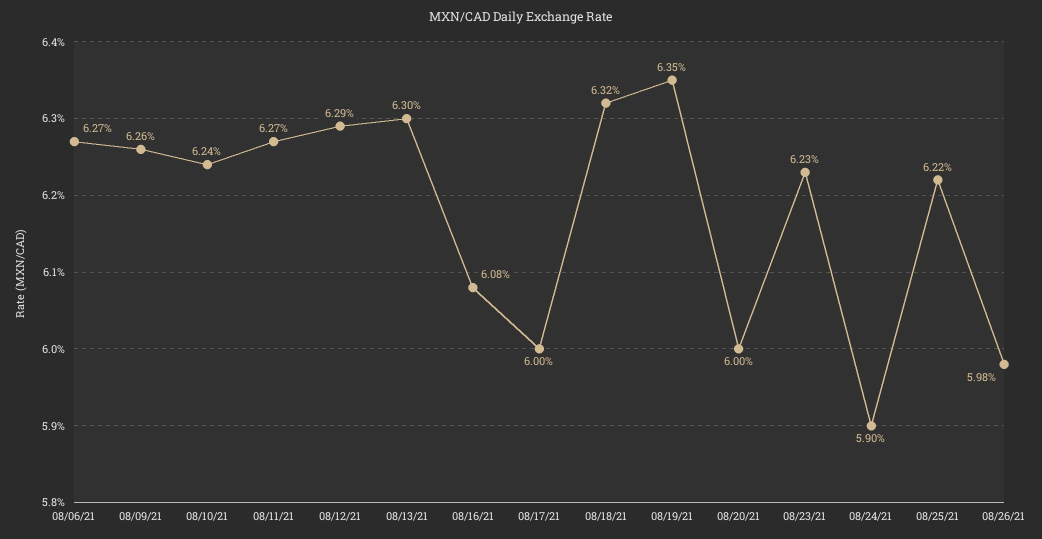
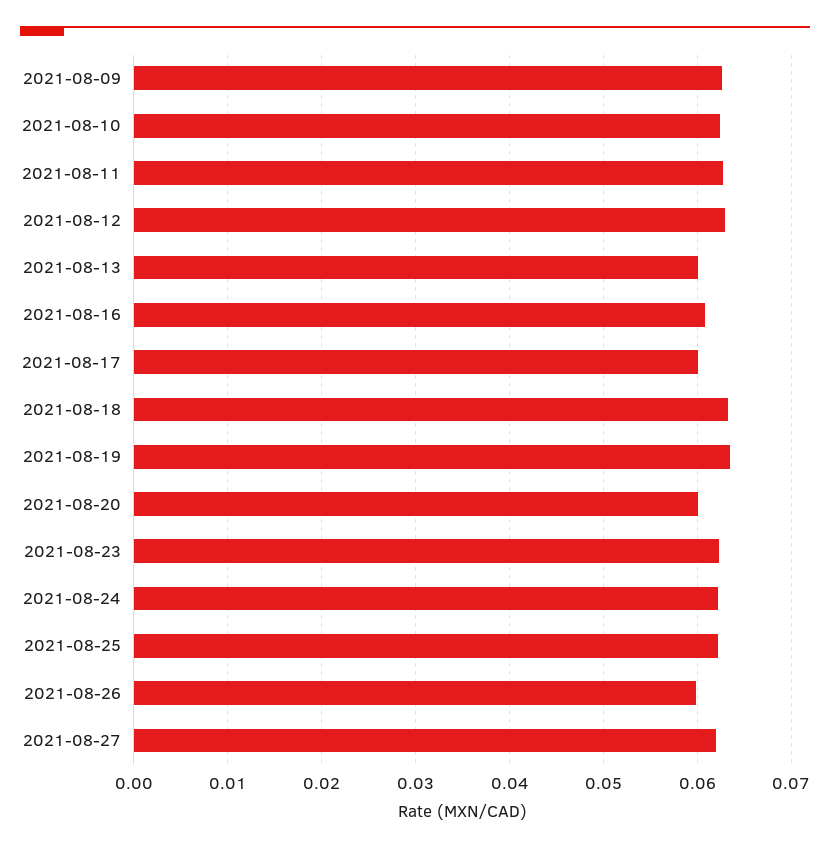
08/06/21: 0.0627 -> none
08/13/21: 0.063 -> 0.06
08/24/21: 0.059 -> 0.062
2021-08-27: none -> 0.062

